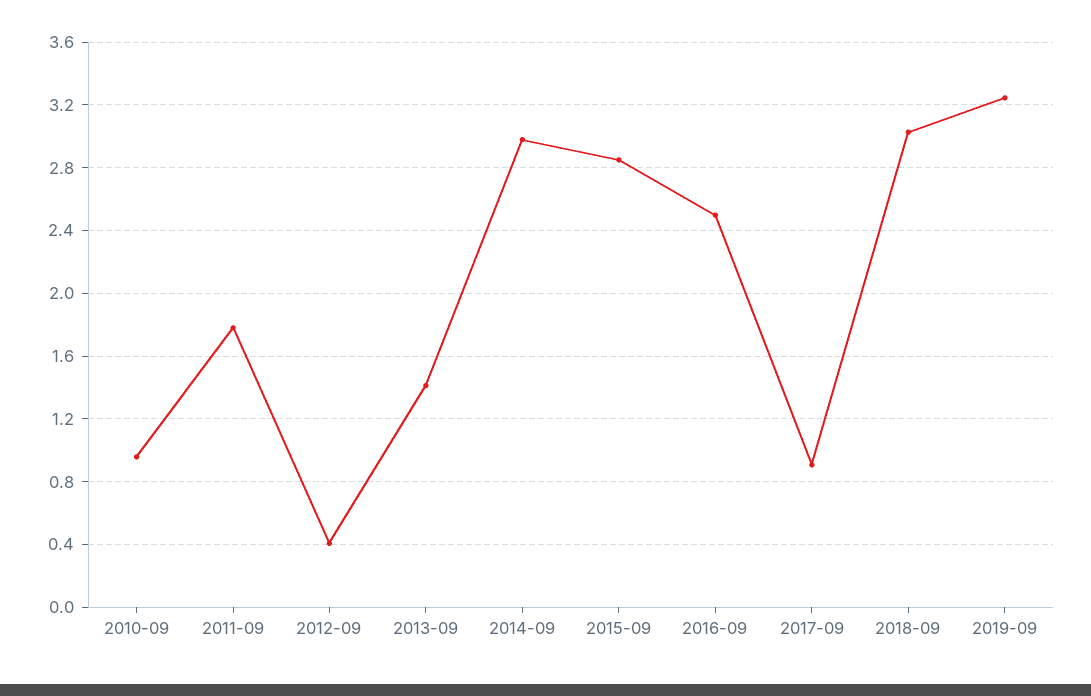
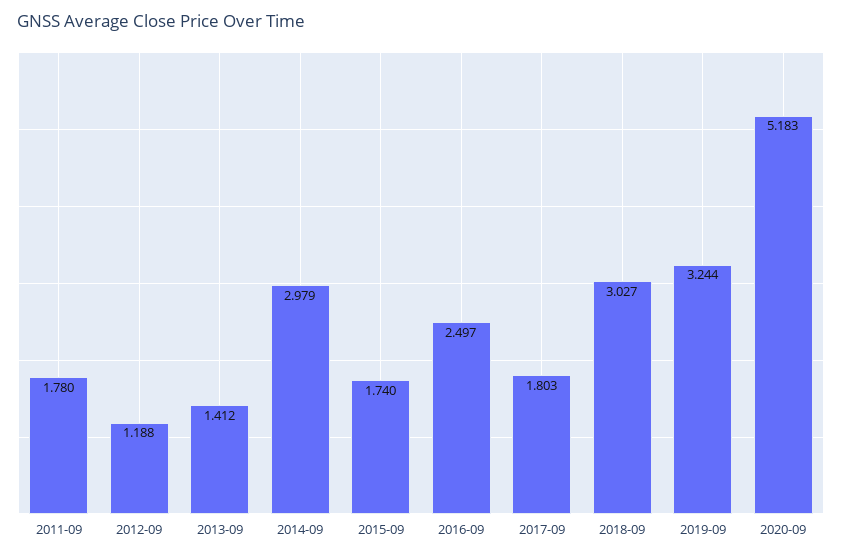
2010-09: 0.95 -> none
2012-09: 0.4 -> 1.188
2015-09: 2.85 -> 1.74
2017-09: 0.9 -> 1.803
2020-09: none -> 5.183

